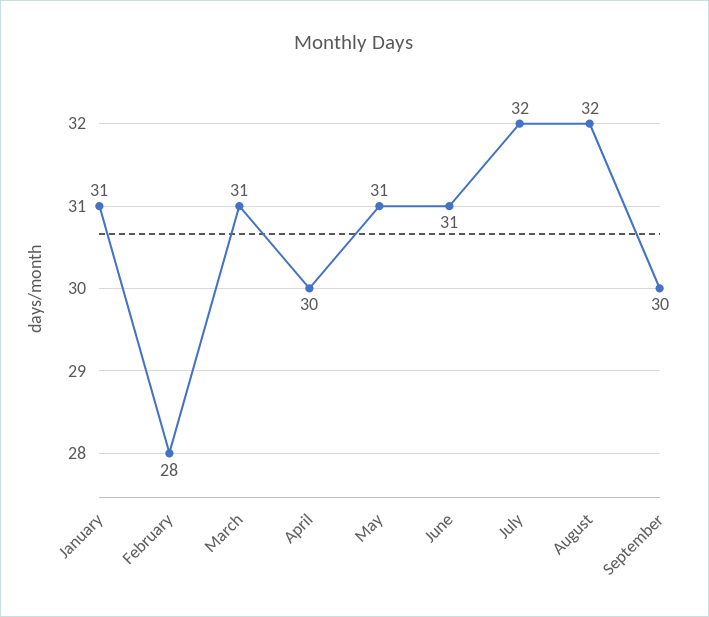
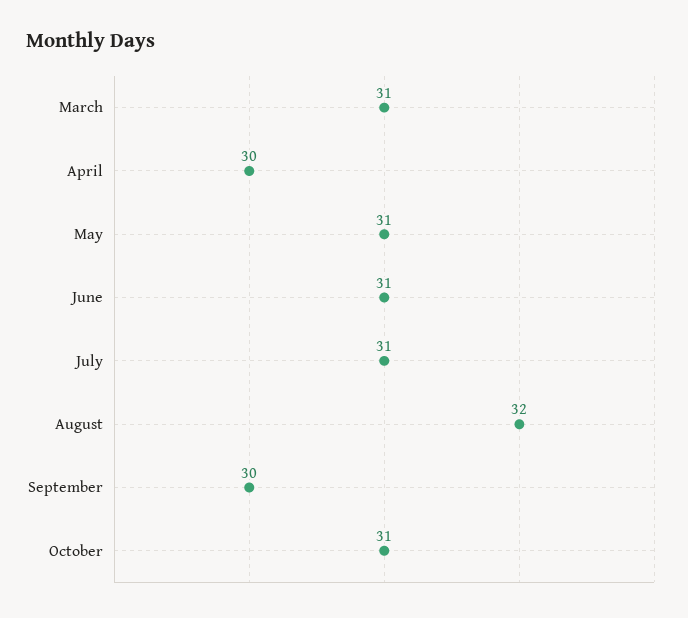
January: 31 -> none
February: 28 -> none
July: 32 -> 31
October: none -> 31

